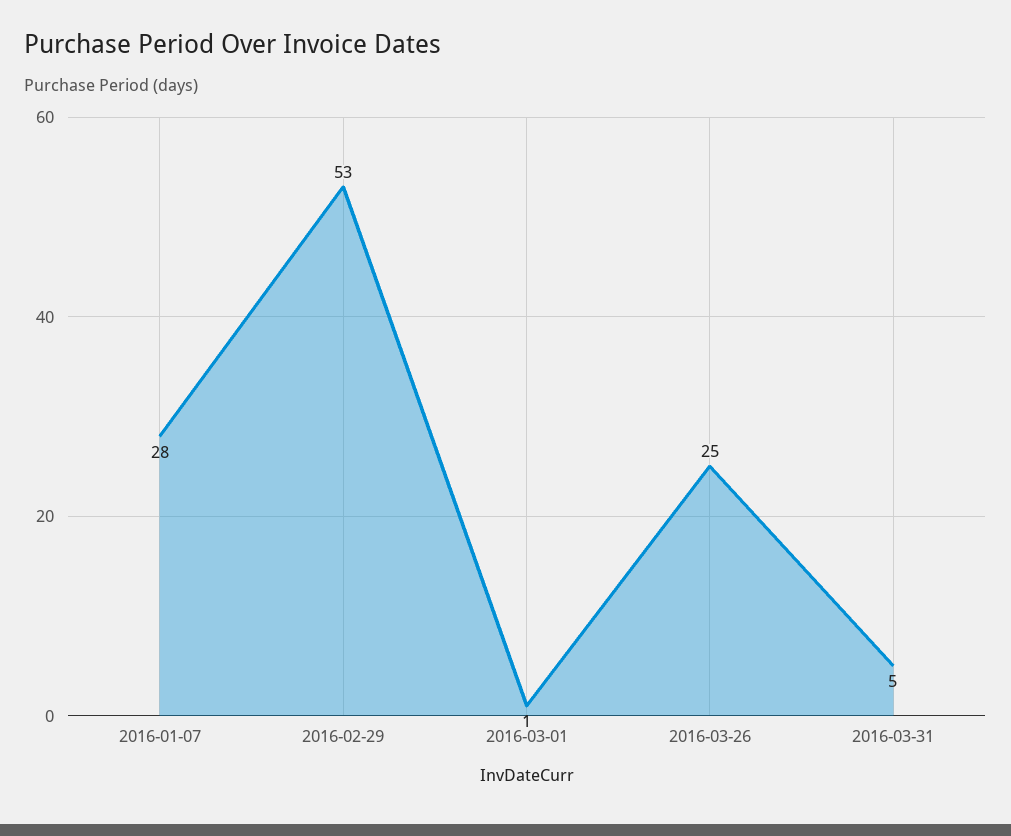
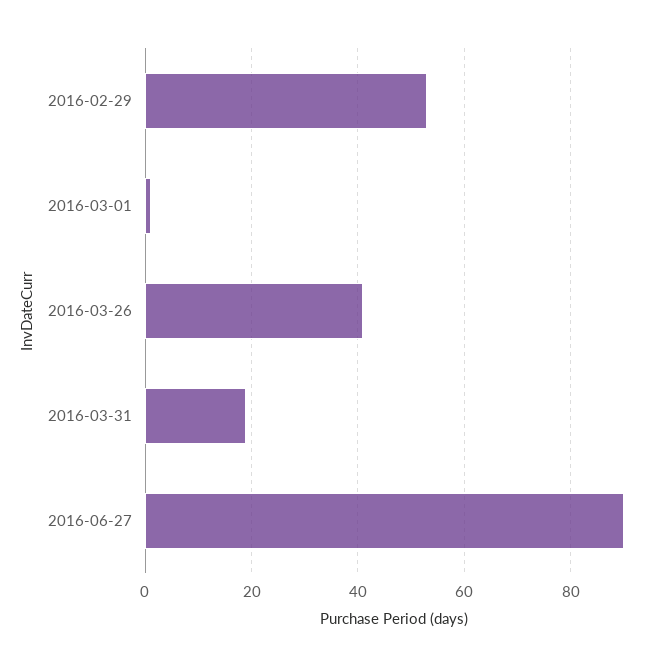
2016-01-07: 28 -> none
2016-03-26: 25 -> 40
2016-03-31: 5 -> 20
2016-06-27: none -> 90

